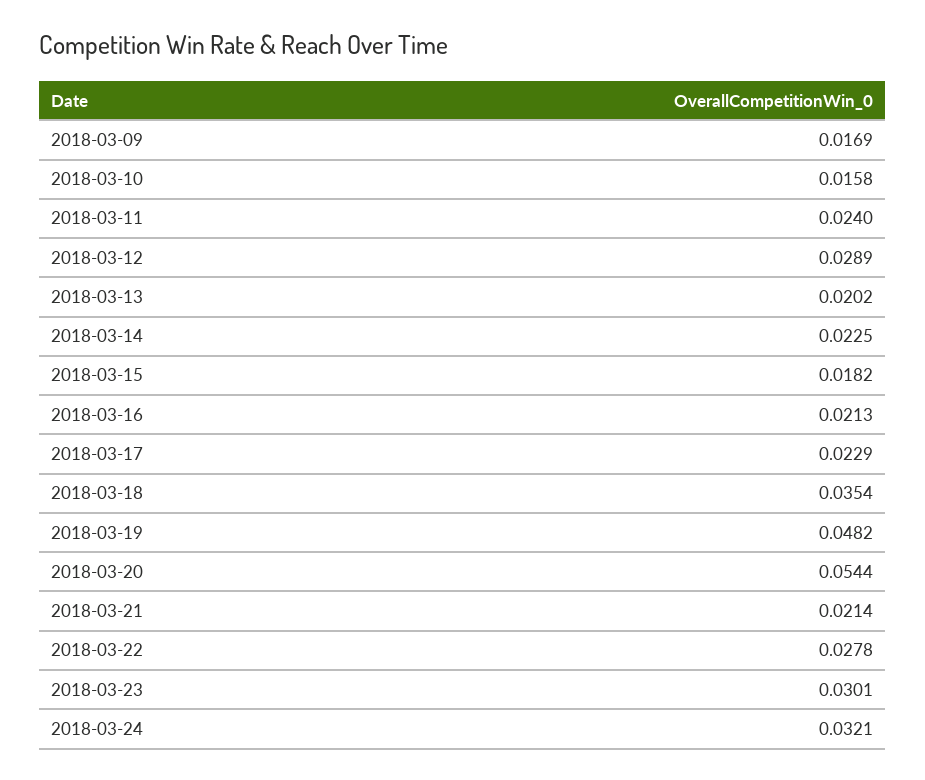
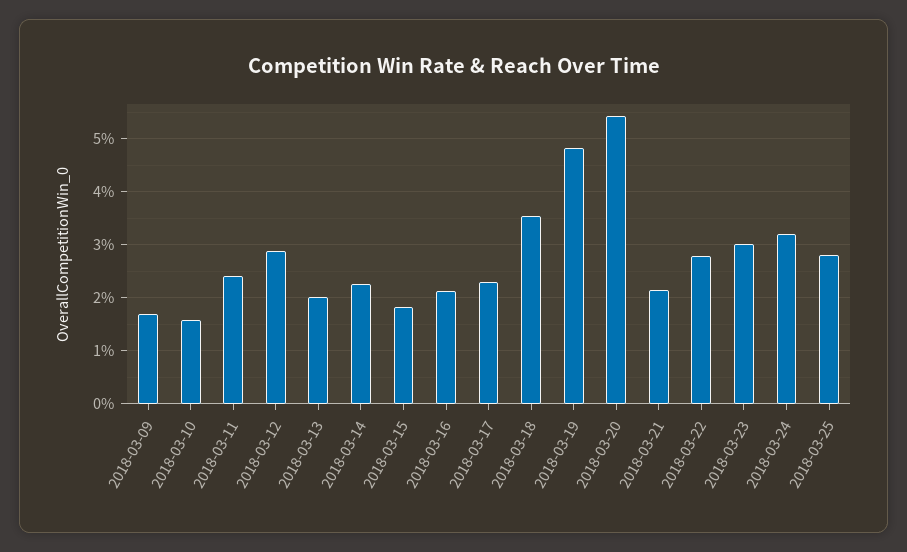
2018-03-25: none -> 0.028

